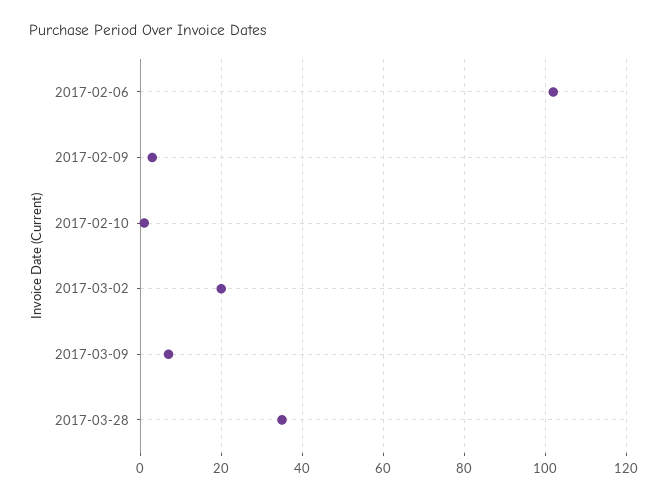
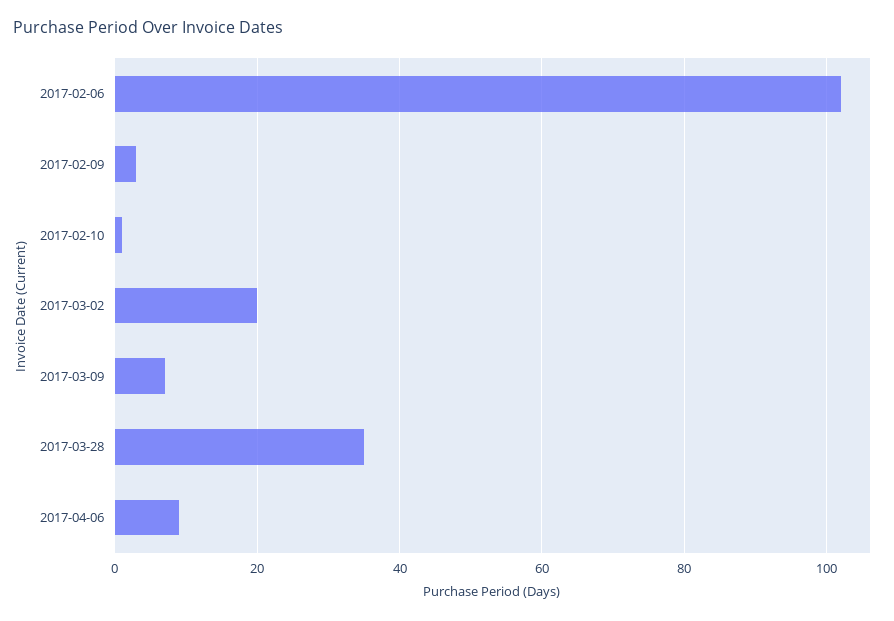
2017-04-06: none -> 10

